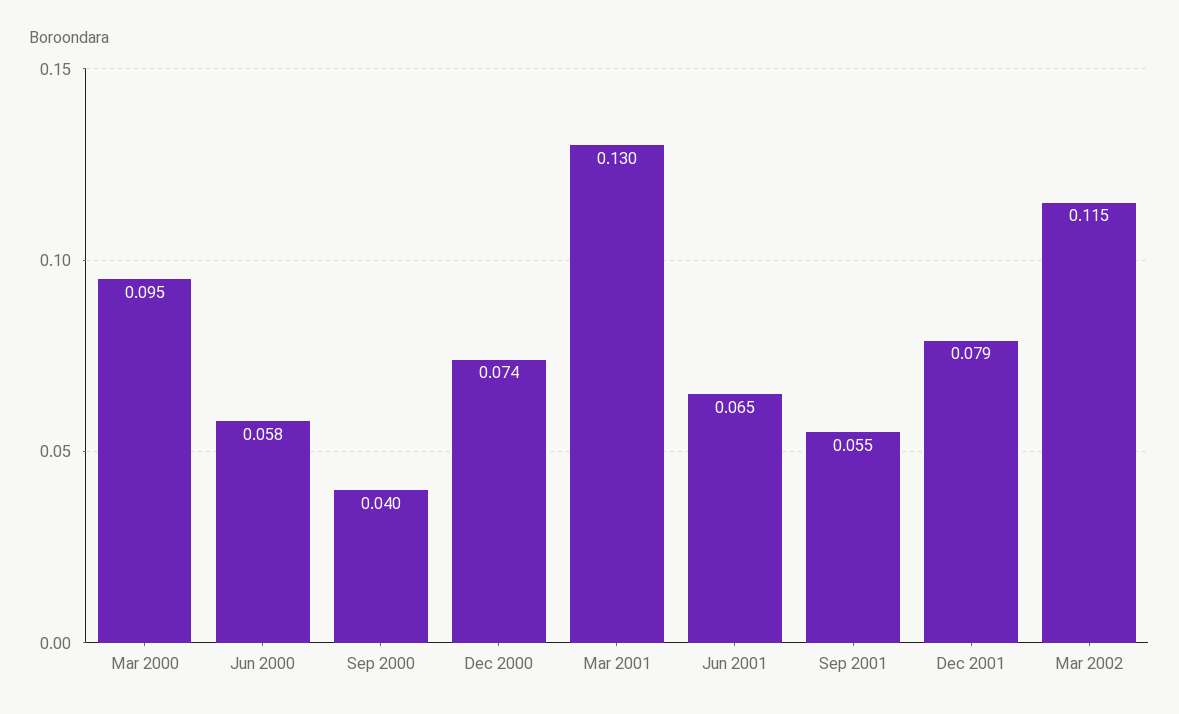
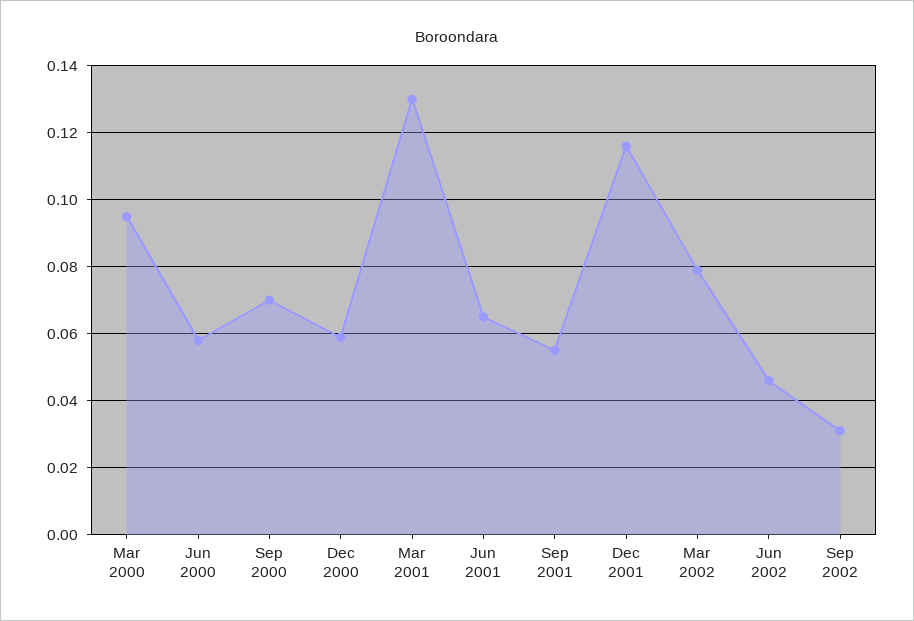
Sep 2000: 0.04 -> 0.07
Dec 2000: 0.074 -> 0.06
Dec 2001: 0.079 -> 0.115
Mar 2002: 0.115 -> 0.08
Jun 2002: none -> 0.045
Sep 2002: none -> 0.03

